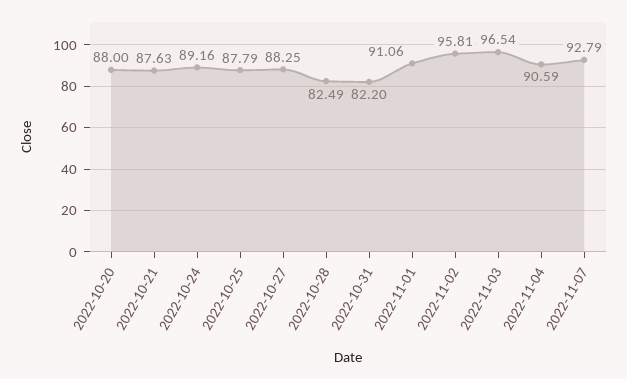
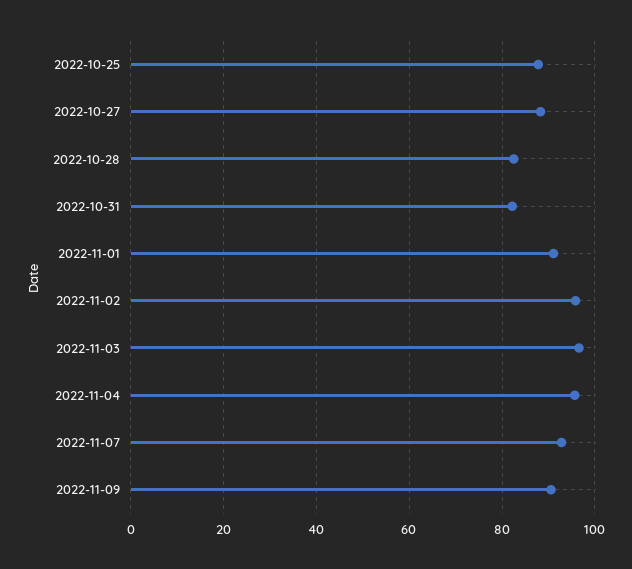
2022-10-20: 88 -> none
2022-10-21: 87.63 -> none
2022-10-24: 89.16 -> none
2022-11-04: 90.59 -> 96
2022-11-09: none -> 90

